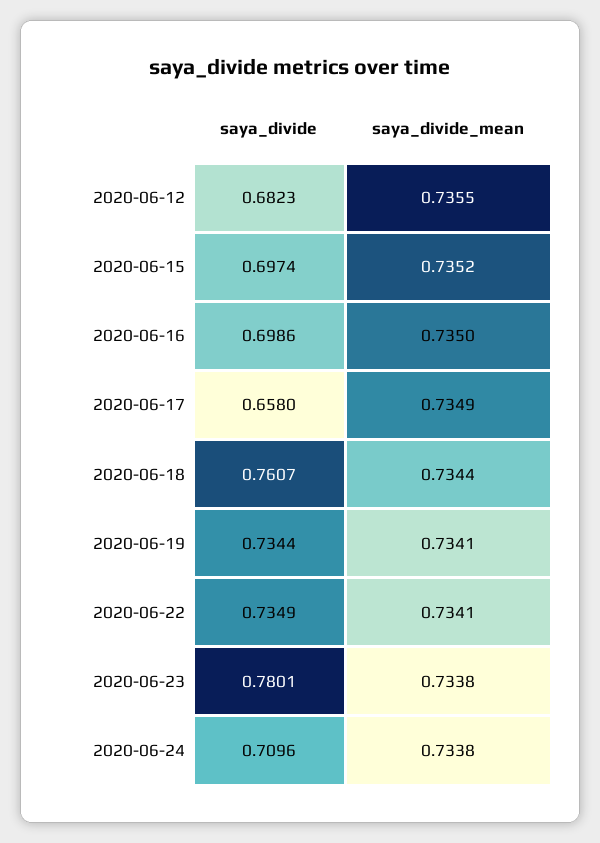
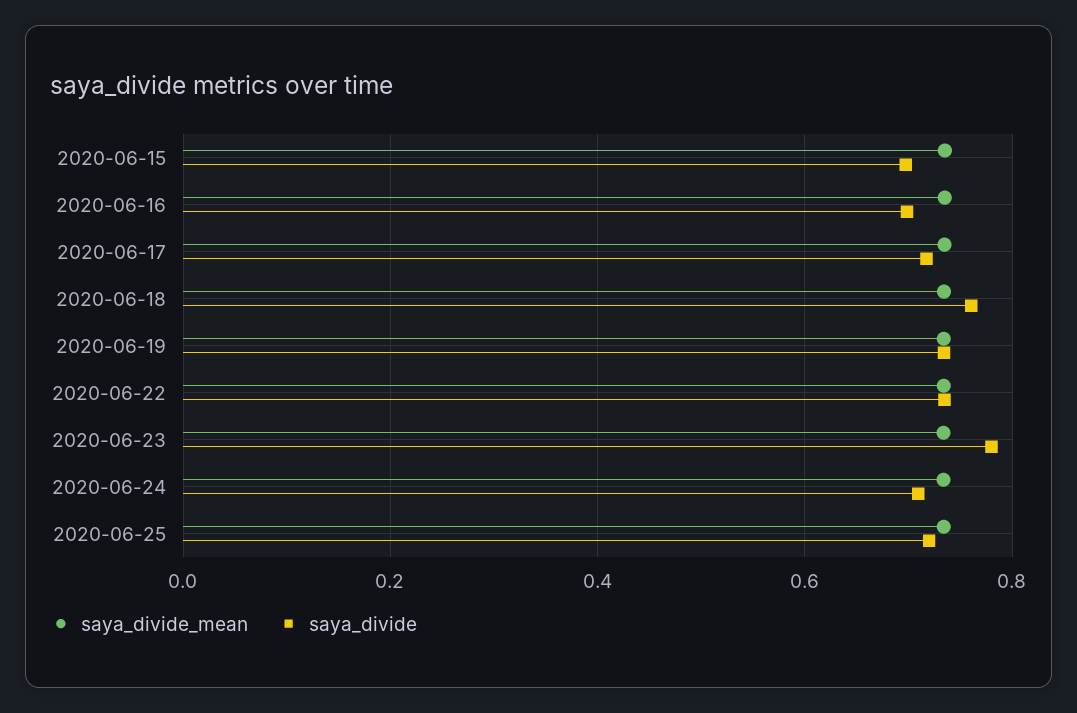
saya_divide, 2020-06-12: 0.6823 -> none
saya_divide_mean, 2020-06-12: 0.7355 -> none
saya_divide, 2020-06-17: 0.658 -> 0.72
saya_divide_mean, 2020-06-25: none -> 0.74
saya_divide, 2020-06-25: none -> 0.72

